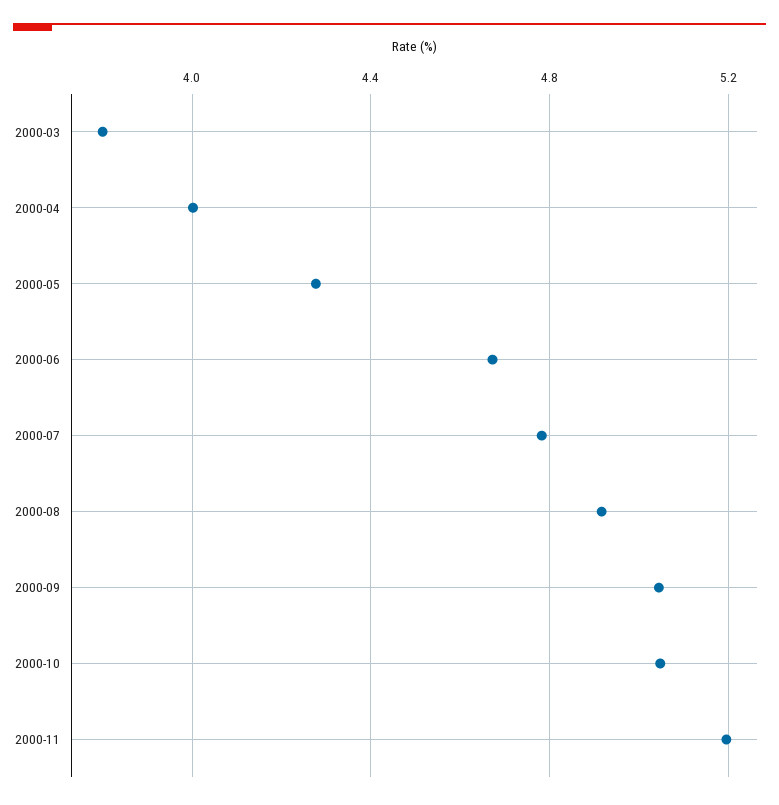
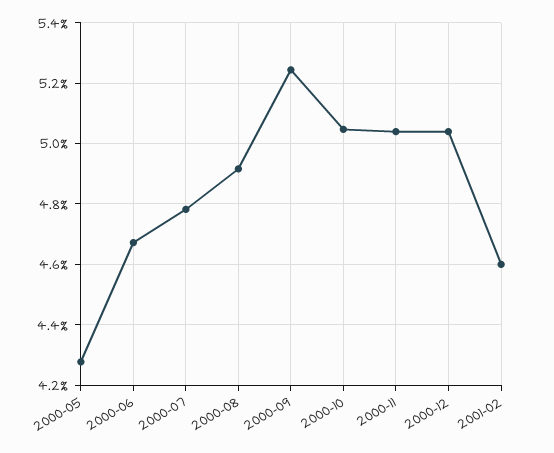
2000-03: 3.8 -> none
2000-04: 4 -> none
2000-09: 5.05 -> 5.24
2000-11: 5.2 -> 5.04
2000-12: none -> 5.04
2001-02: none -> 4.6

